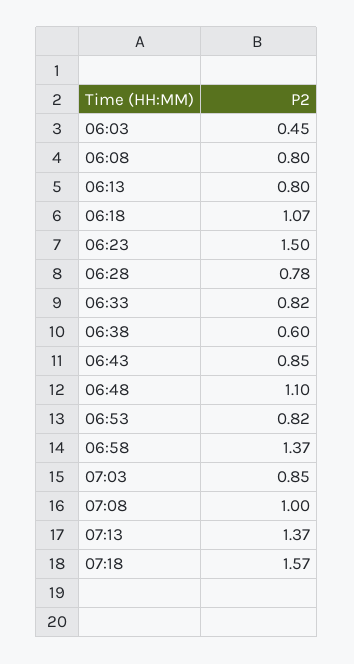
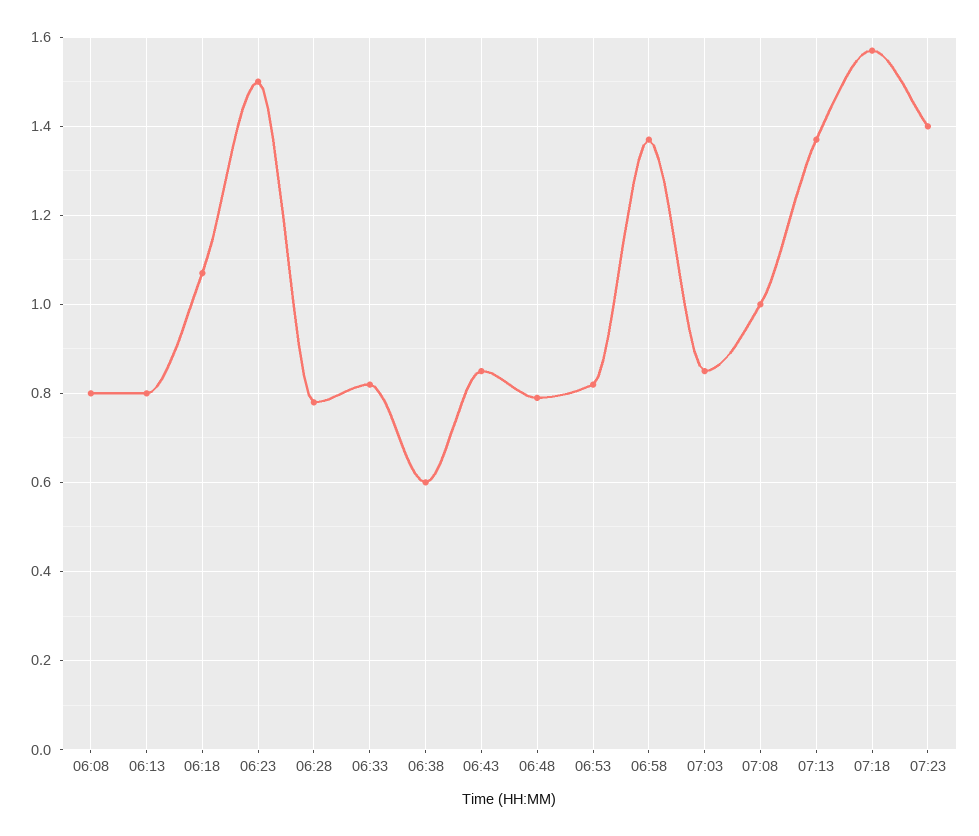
06:03: 0.45 -> none
06:48: 1.1 -> 0.8
07:23: none -> 1.4

